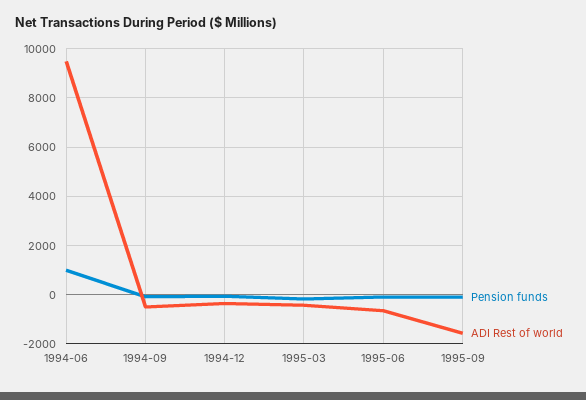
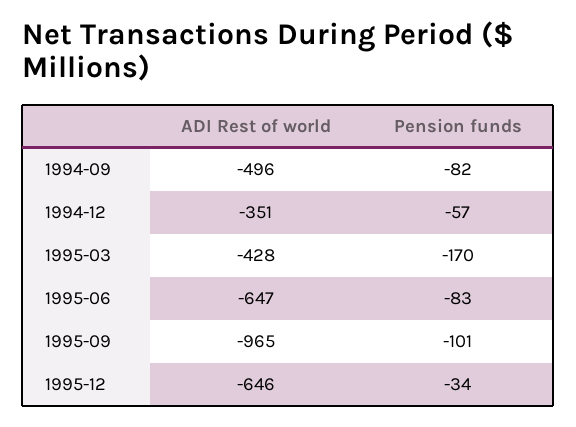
Pension funds, 1994-06: 1000 -> none
ADI Rest of world, 1994-06: 9500 -> none
ADI Rest of world, 1995-09: -1500 -> -965
ADI Rest of world, 1995-12: none -> -646
Pension funds, 1995-12: none -> -34

